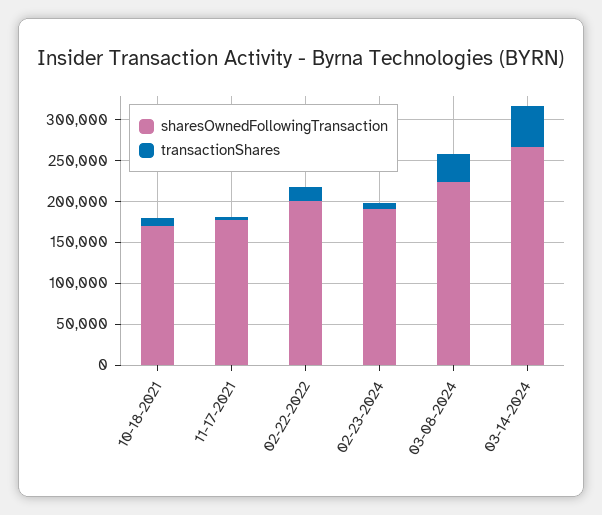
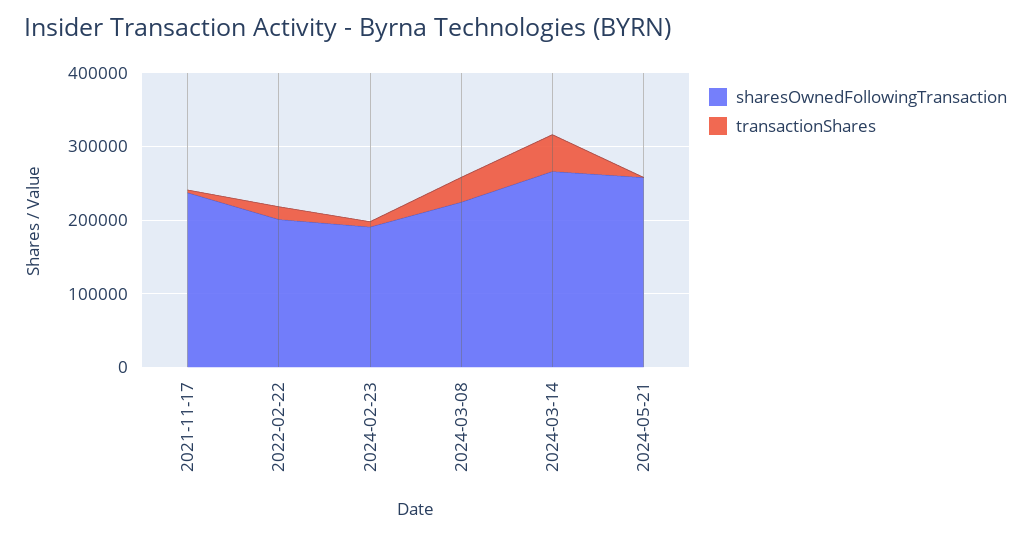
sharesOwnedFollowingTransaction, 10-18-2021: 170000 -> none
transactionShares, 10-18-2021: 10000 -> none
sharesOwnedFollowingTransaction, 11-17-2021: 180000 -> 240000
sharesOwnedFollowingTransaction, 2024-05-21: none -> 260000
transactionShares, 2024-05-21: none -> 0

